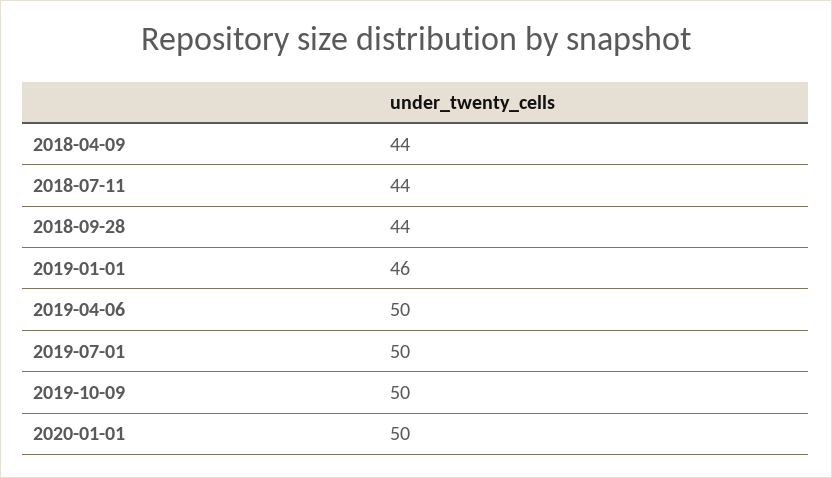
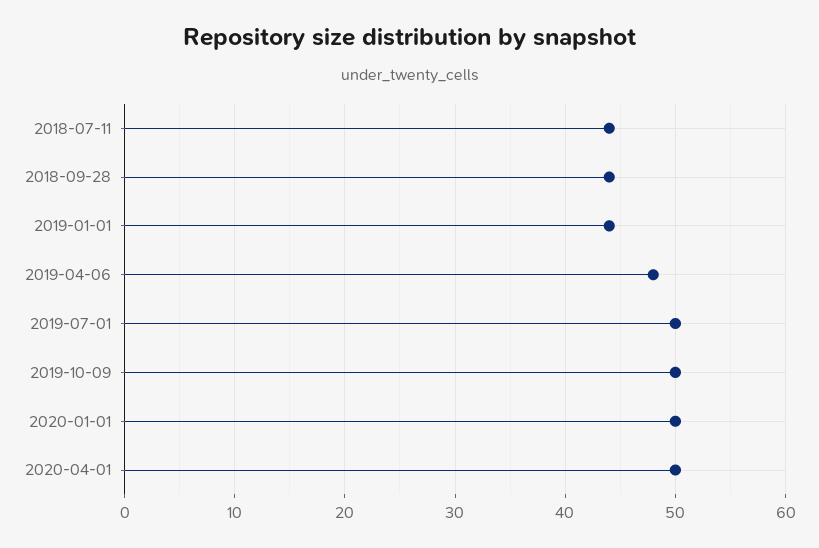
2018-04-09: 44 -> none
2019-01-01: 46 -> 44
2019-04-06: 50 -> 48
2020-04-01: none -> 50

